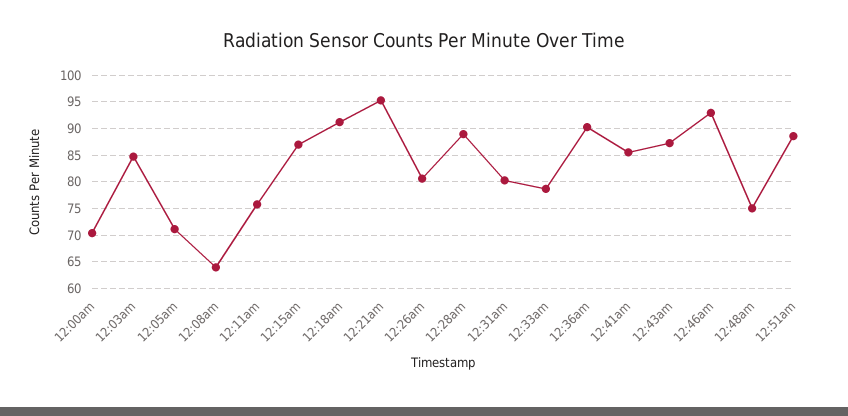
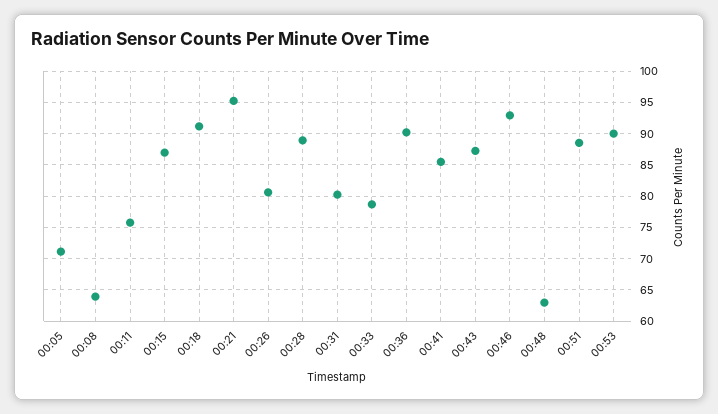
12:00am: 70 -> none
12:03am: 85 -> none
12:48am: 75 -> 63
00:53: none -> 90

